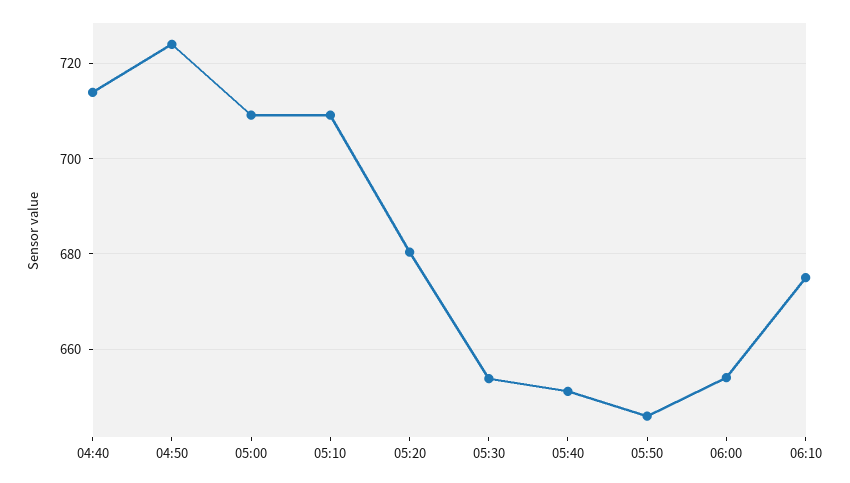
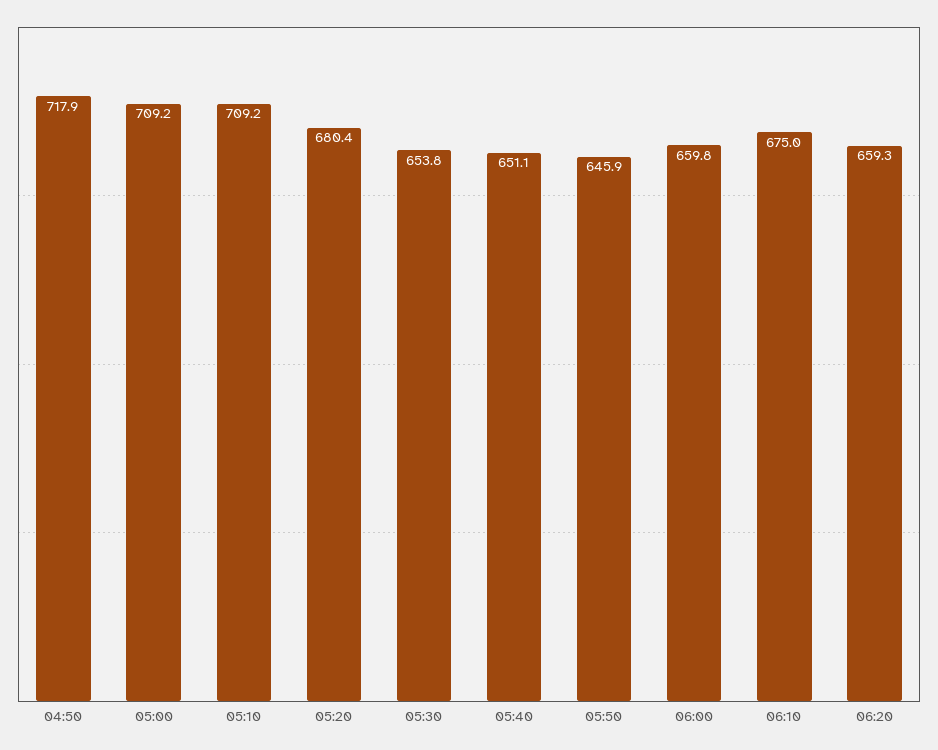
04:40: 714 -> none
04:50: 724 -> 717.9
06:00: 654 -> 659.8
06:20: none -> 659.3

